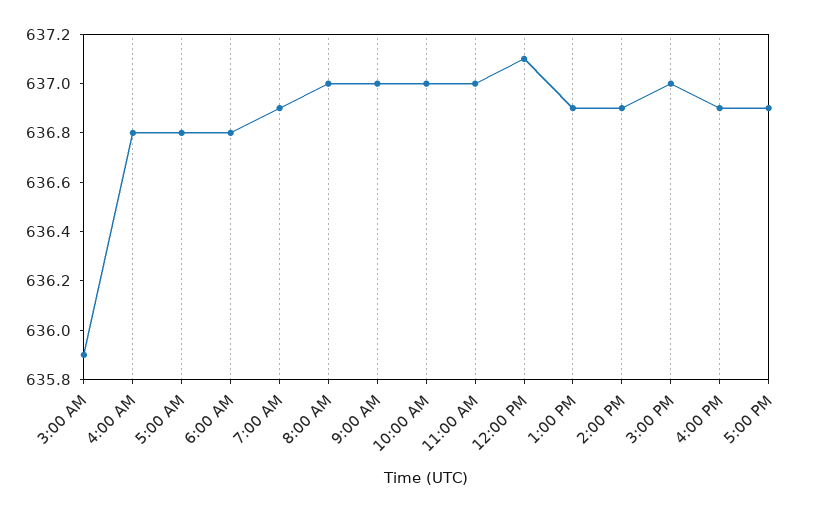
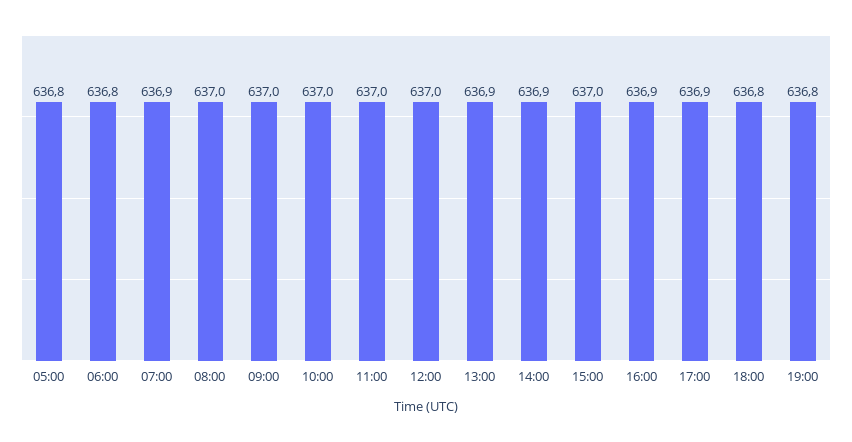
3:00 AM: 635.9 -> none
4:00 AM: 636.8 -> none
12:00 PM: 637.1 -> 637
18:00: none -> 636.8
19:00: none -> 636.8

